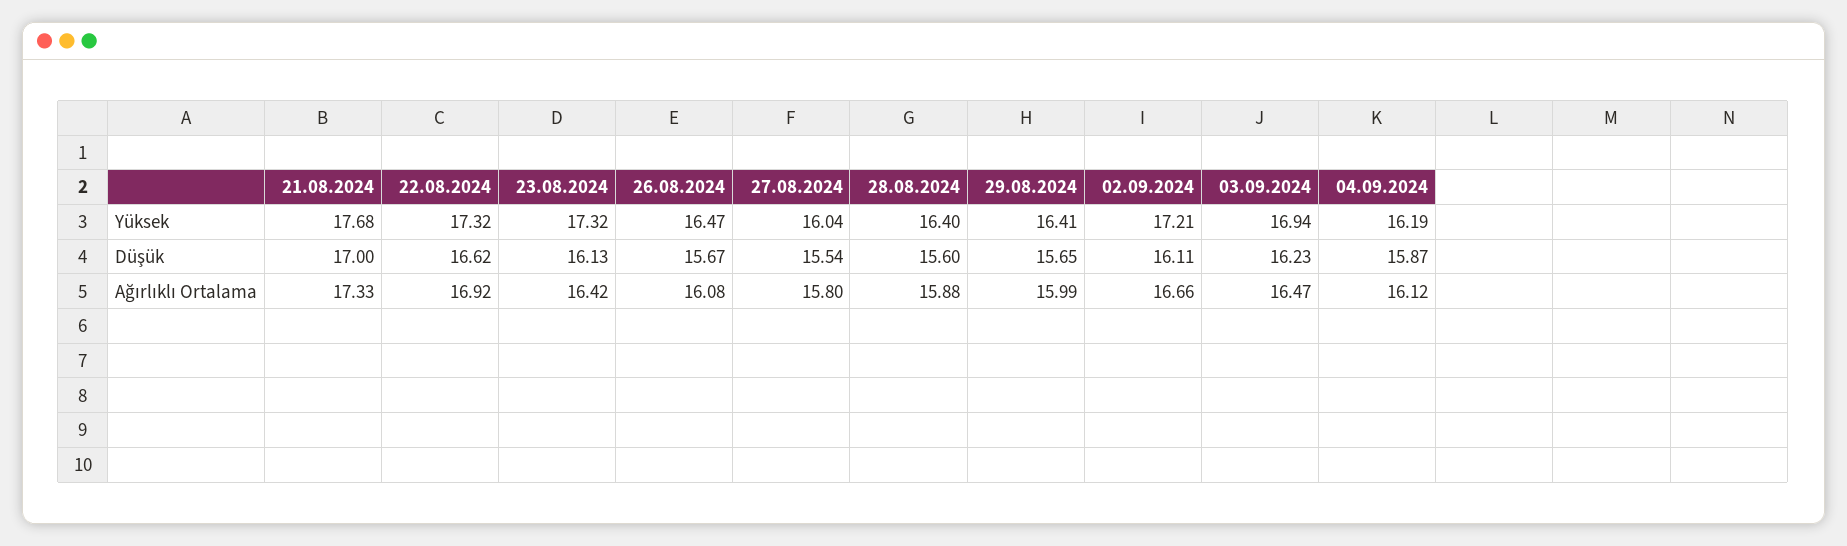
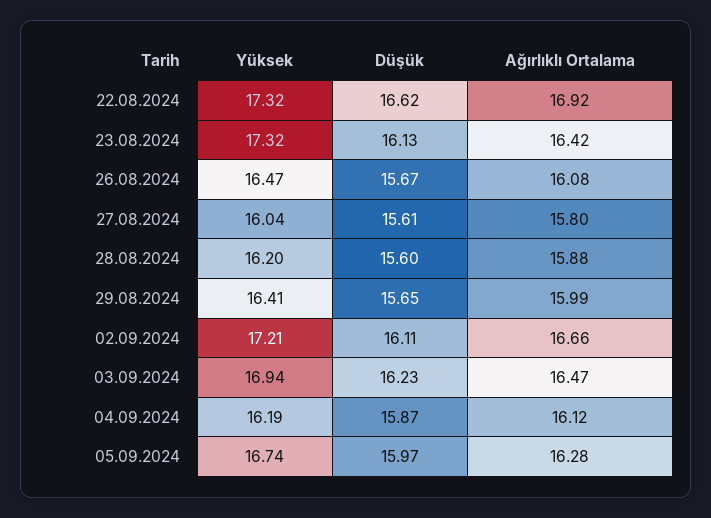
21.08.2024, Yüksek: 17.68 -> none
28.08.2024, Yüksek: 16.4 -> 16.2
21.08.2024, Düşük: 17 -> none
27.08.2024, Düşük: 15.54 -> 15.61
21.08.2024, Ağırlıklı Ortalama: 17.33 -> none
05.09.2024, Yüksek: none -> 16.74
05.09.2024, Düşük: none -> 15.97
05.09.2024, Ağırlıklı Ortalama: none -> 16.28

